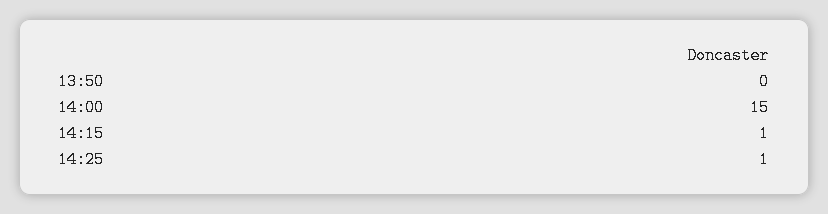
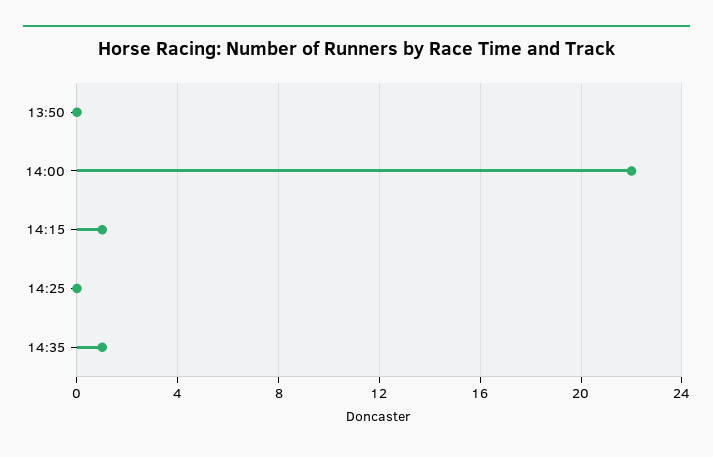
14:00: 15 -> 22
14:25: 1 -> 0
14:35: none -> 1

